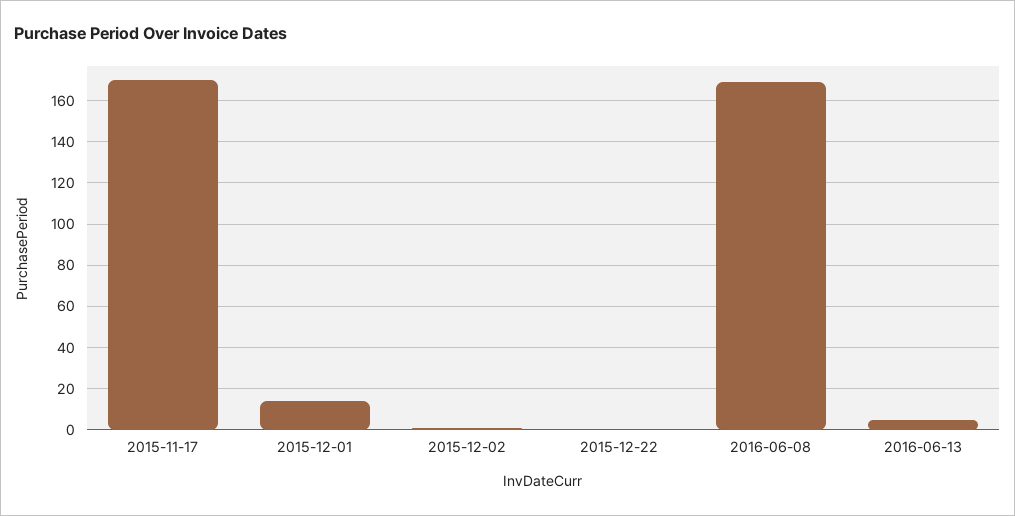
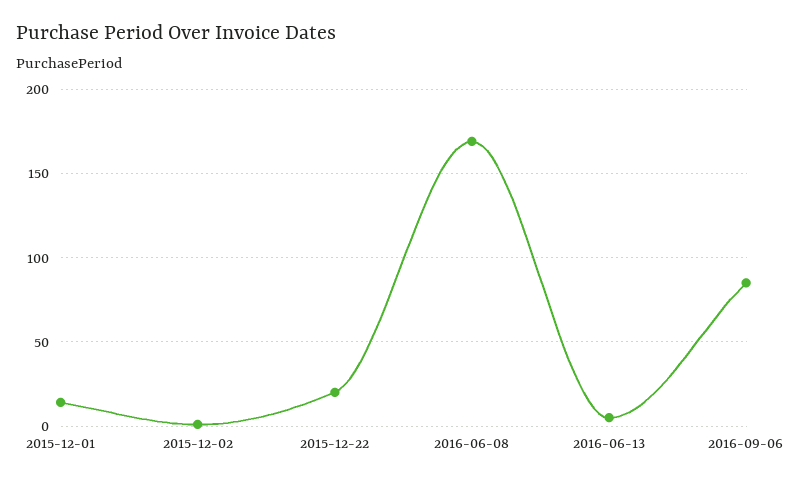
2015-11-17: 170 -> none
2015-12-22: 0 -> 20
2016-09-06: none -> 85

